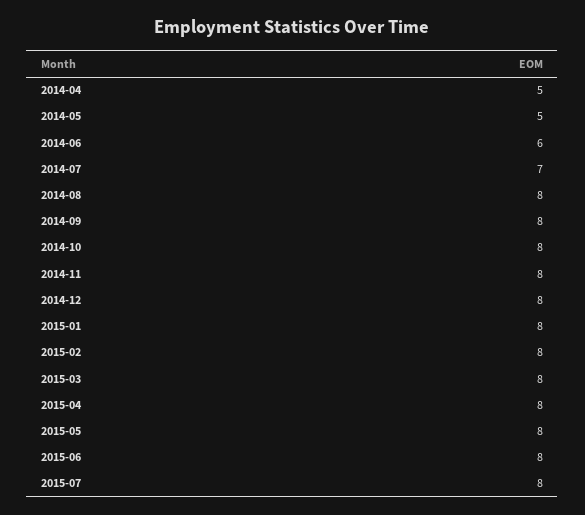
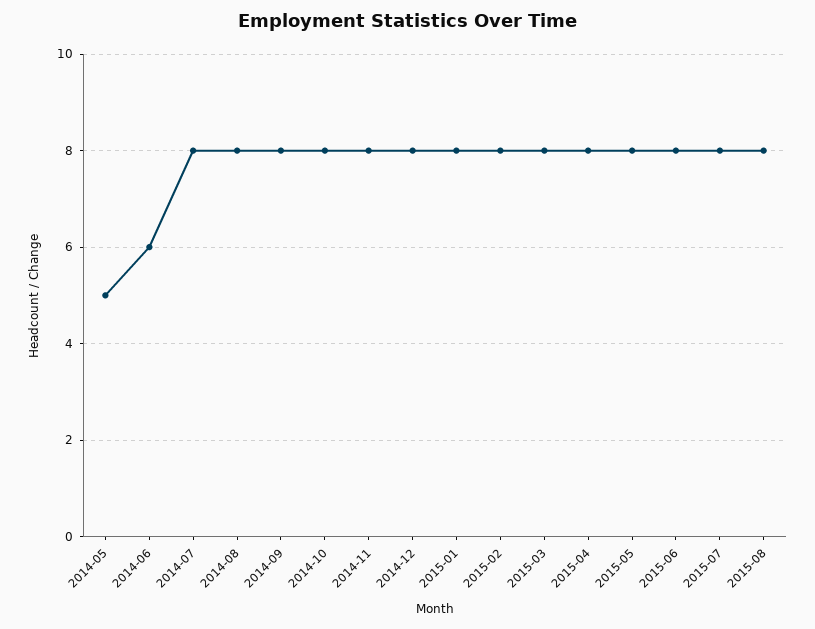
2014-04: 5 -> none
2014-07: 7 -> 8
2015-08: none -> 8

